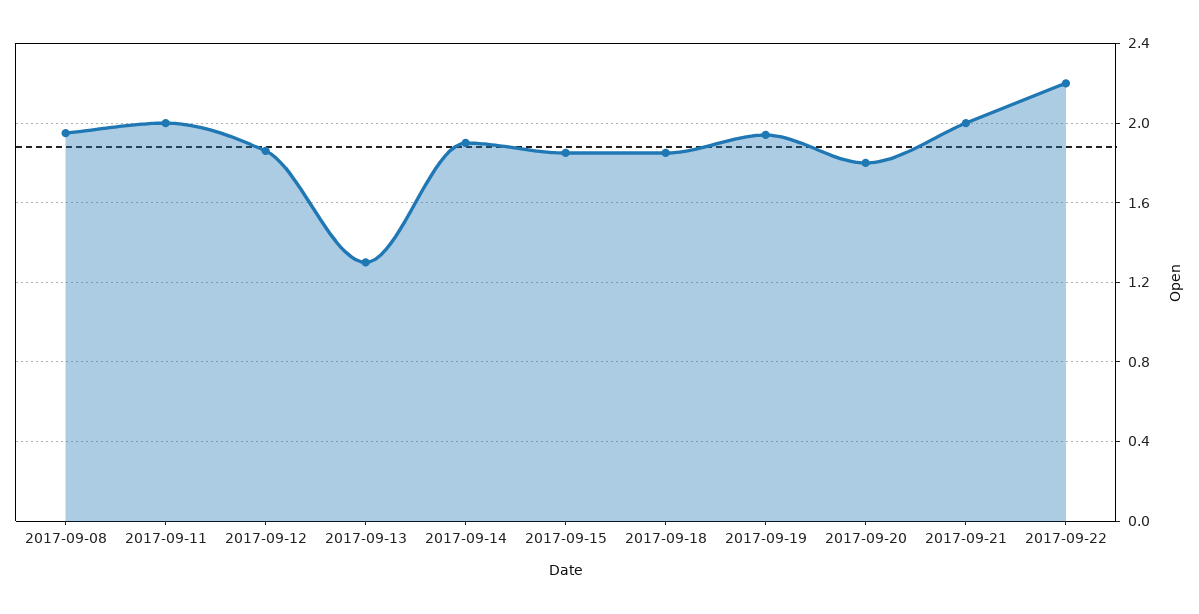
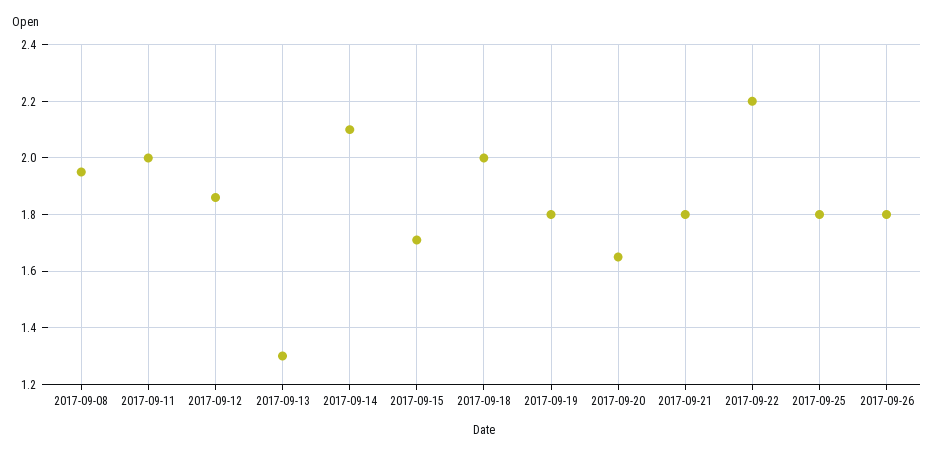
2017-09-14: 1.9 -> 2.1
2017-09-15: 1.85 -> 1.7
2017-09-18: 1.85 -> 2
2017-09-19: 1.95 -> 1.8
2017-09-20: 1.8 -> 1.65
2017-09-21: 2 -> 1.8
2017-09-25: none -> 1.8
2017-09-26: none -> 1.8

